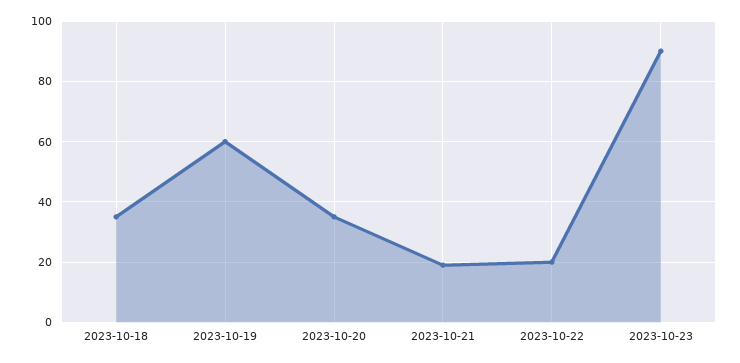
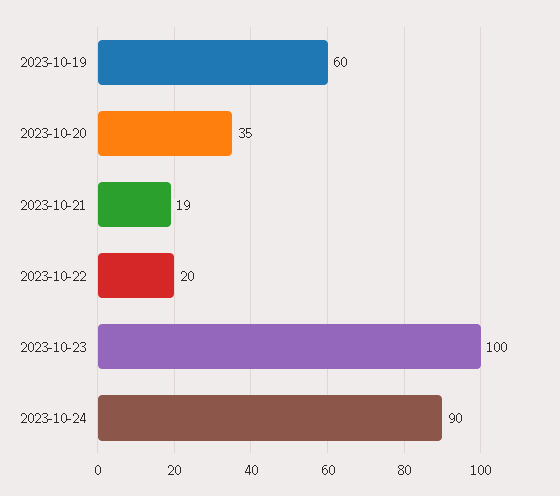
2023-10-18: 35 -> none
2023-10-23: 90 -> 100
2023-10-24: none -> 90

